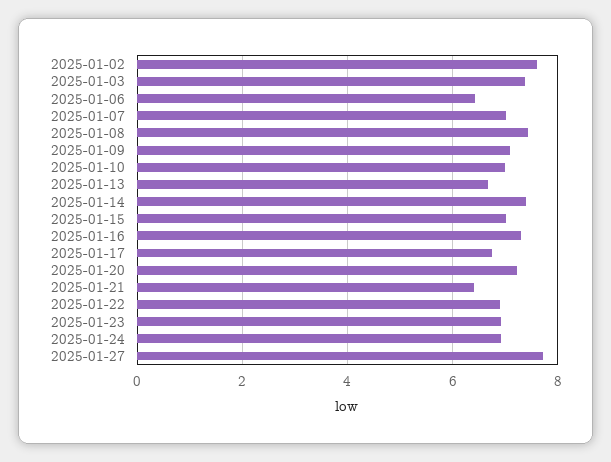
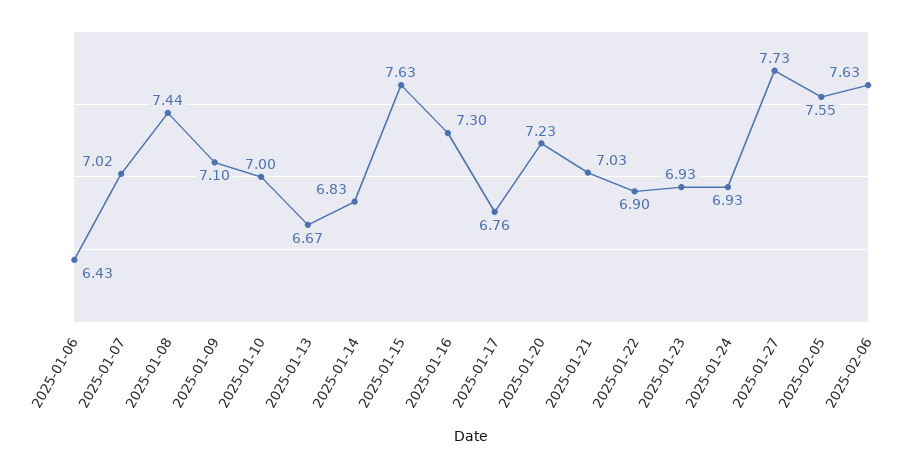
2025-01-02: 7.6 -> none
2025-01-03: 7.4 -> none
2025-01-14: 7.4 -> 6.83
2025-01-15: 7 -> 7.63
2025-01-21: 6.4 -> 7.03
2025-02-05: none -> 7.55
2025-02-06: none -> 7.63

